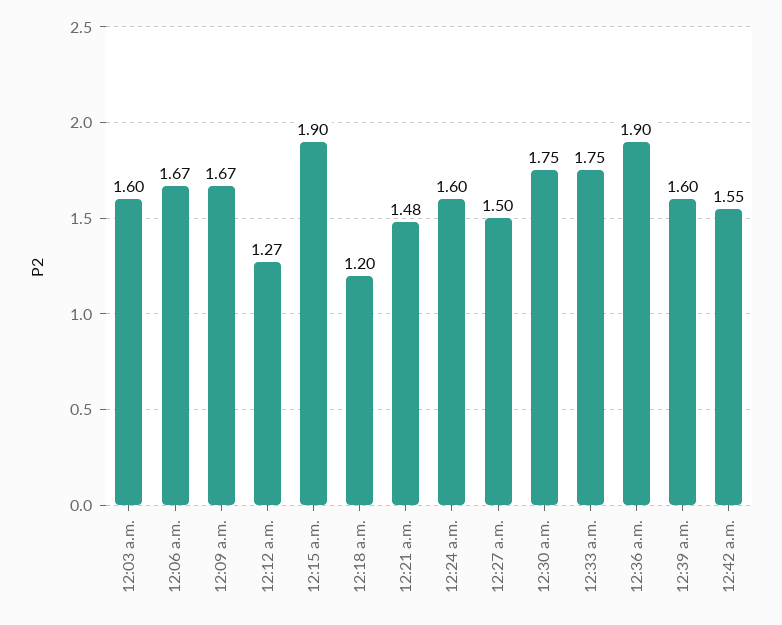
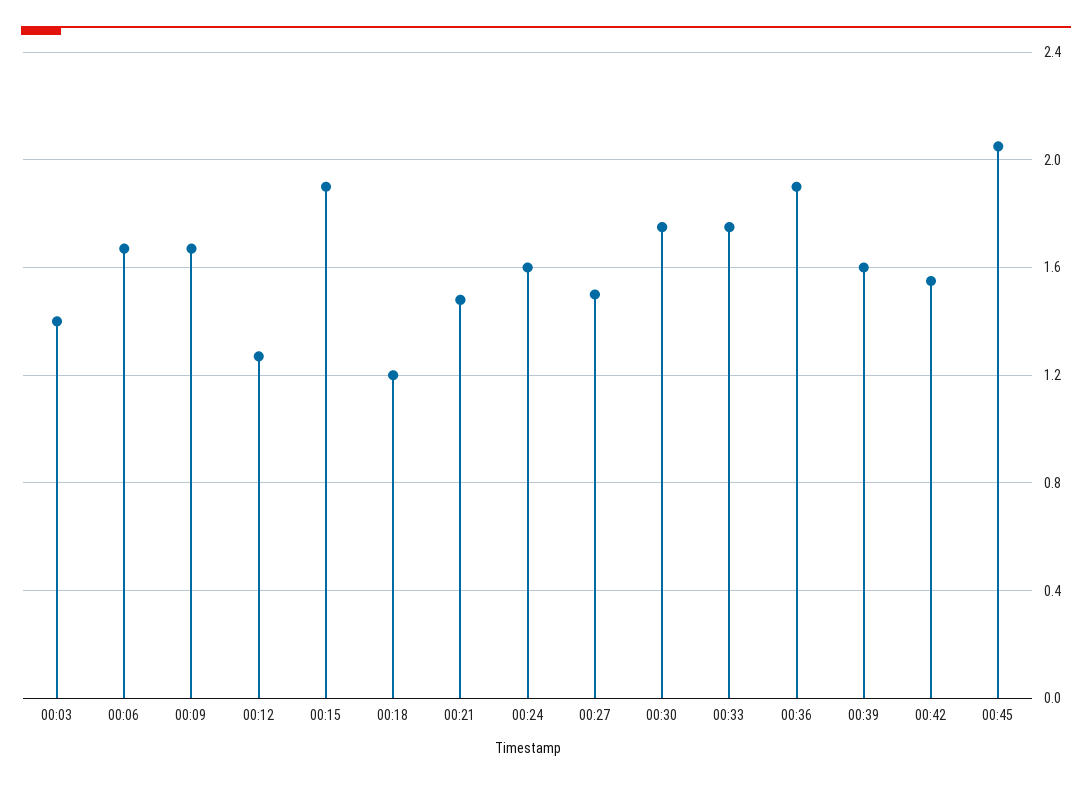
12:03 a.m.: 1.6 -> 1.4
00:45: none -> 2.05

